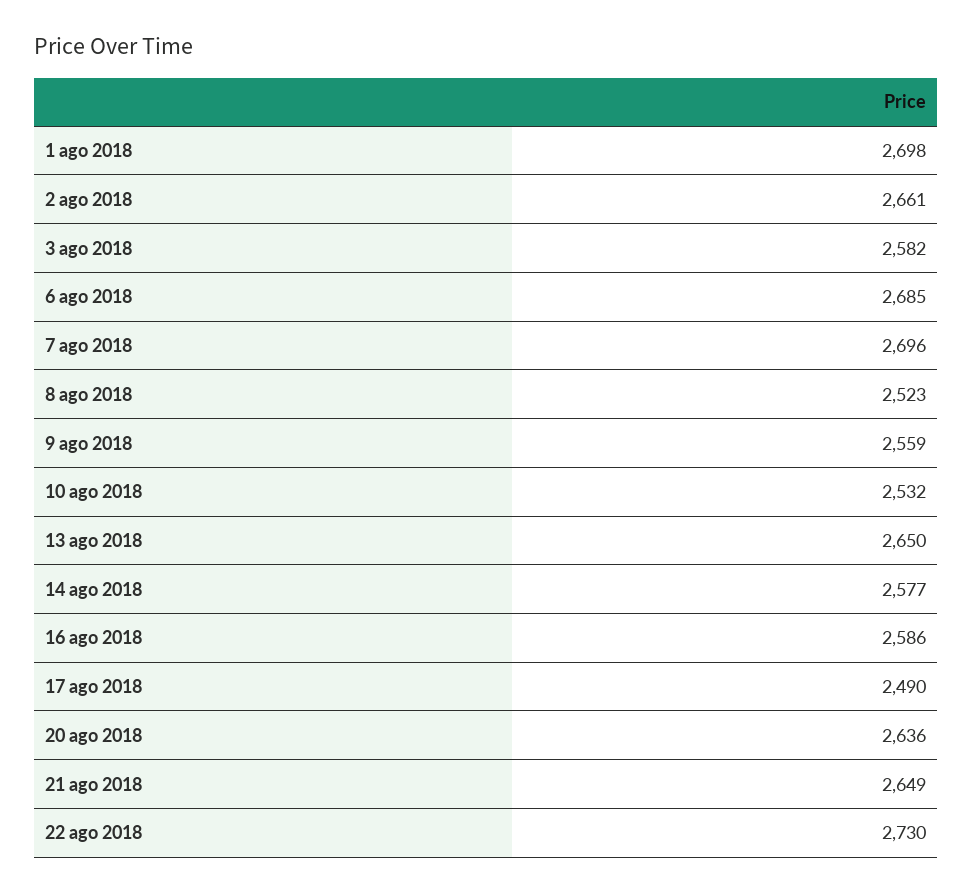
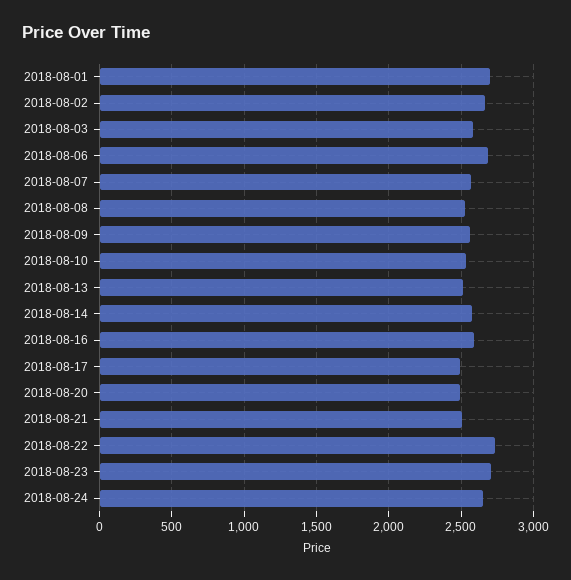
7 ago 2018: 2696 -> 2550
13 ago 2018: 2650 -> 2500
20 ago 2018: 2636 -> 2500
21 ago 2018: 2649 -> 2500
2018-08-23: none -> 2700
2018-08-24: none -> 2650

